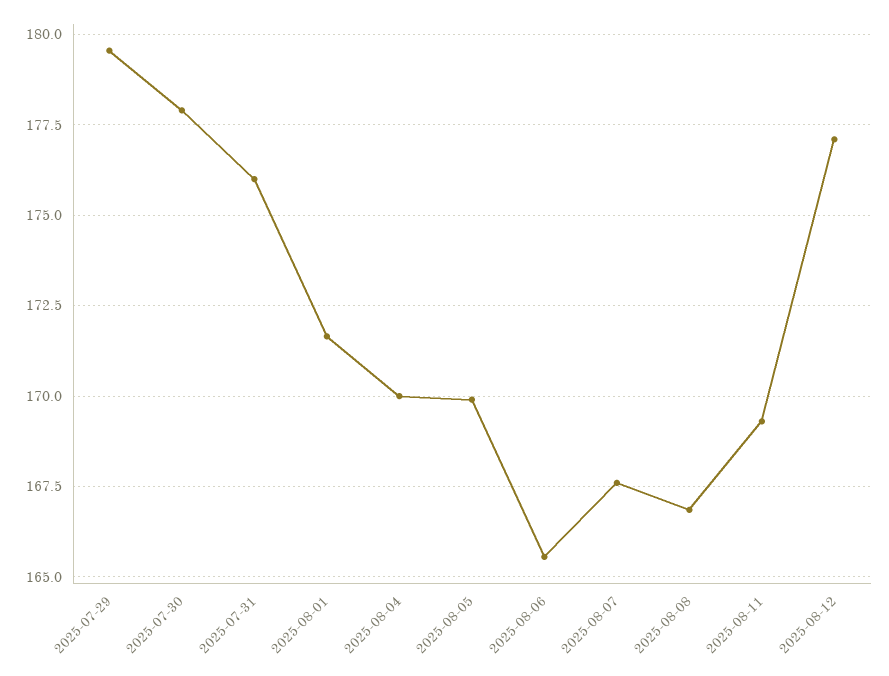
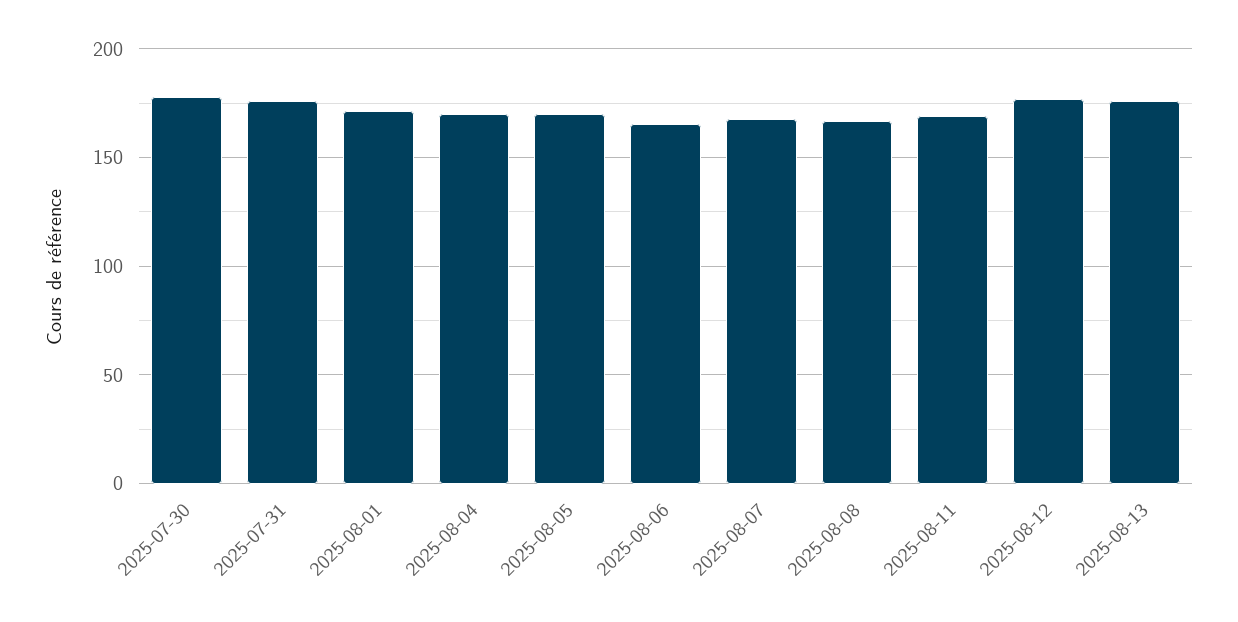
2025-07-29: 179.5 -> none
2025-08-13: none -> 175

